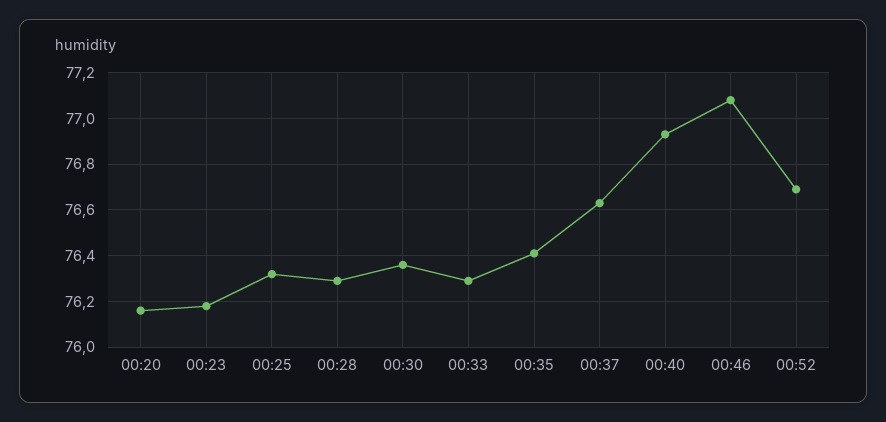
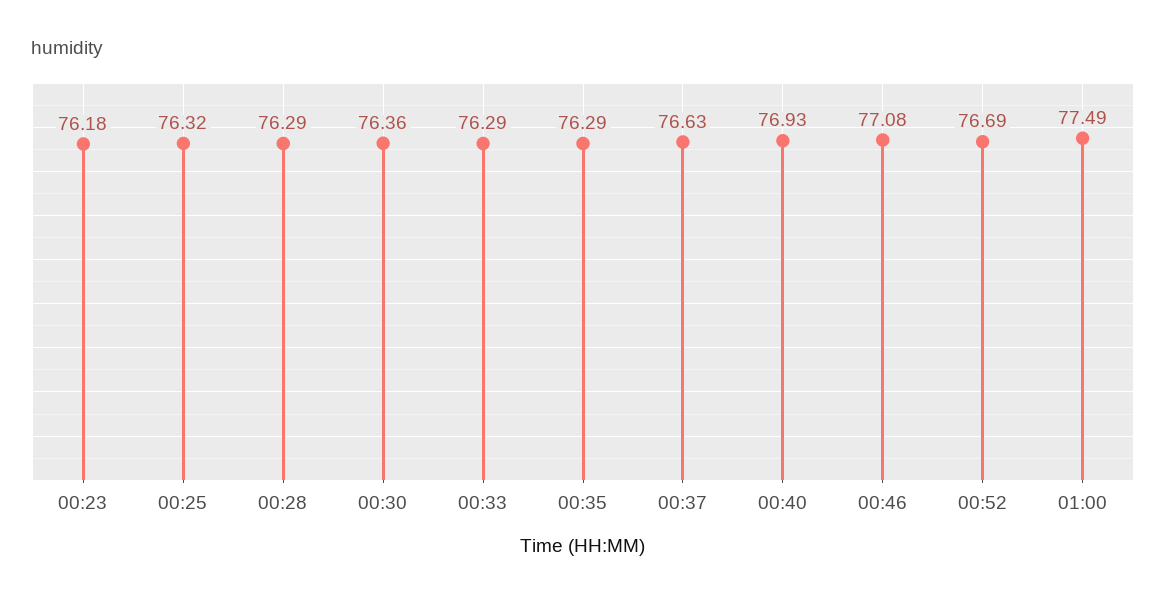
00:20: 76.15 -> none
00:35: 76.4 -> 76.29
01:00: none -> 77.49

